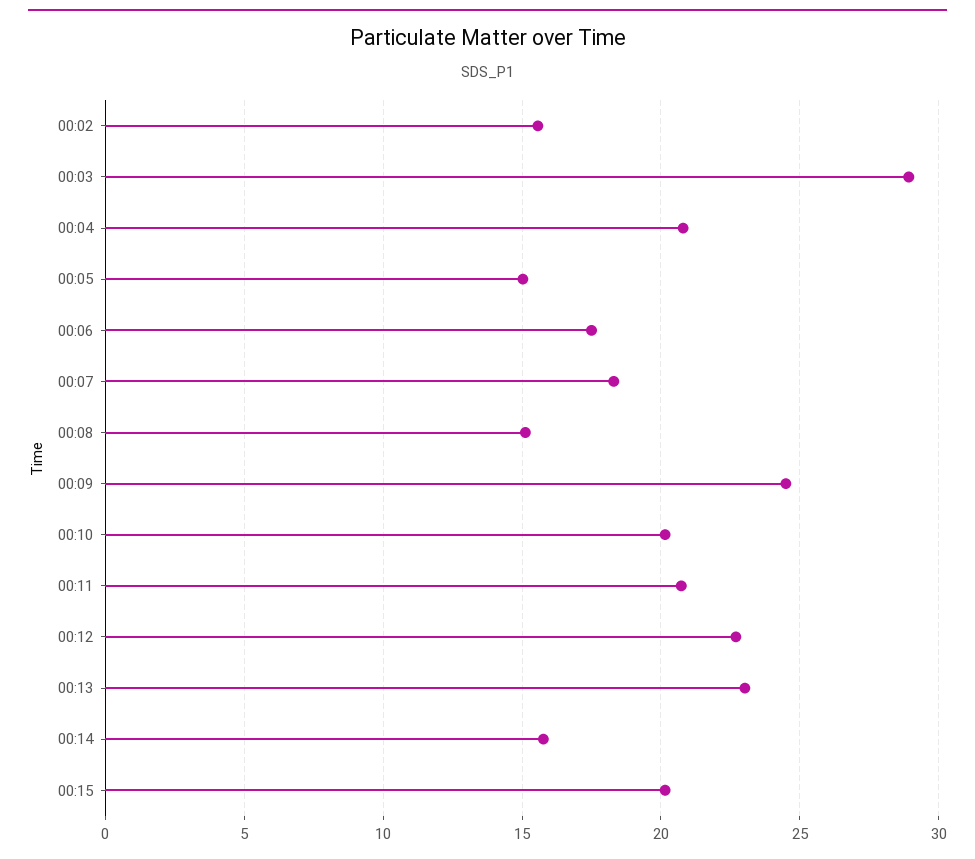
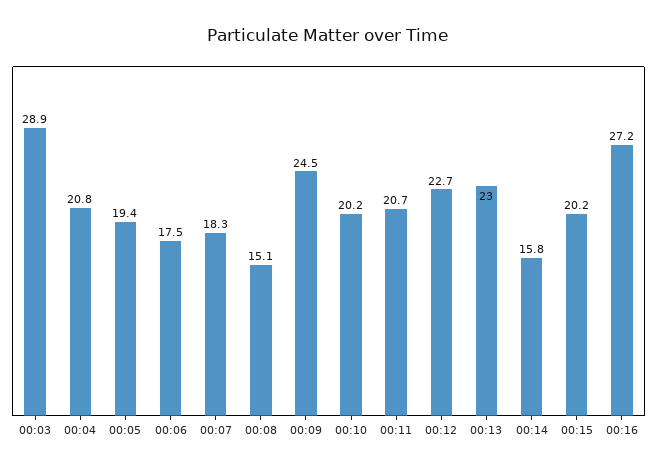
00:02: 15.5 -> none
00:05: 15 -> 19.4
00:16: none -> 27.2

